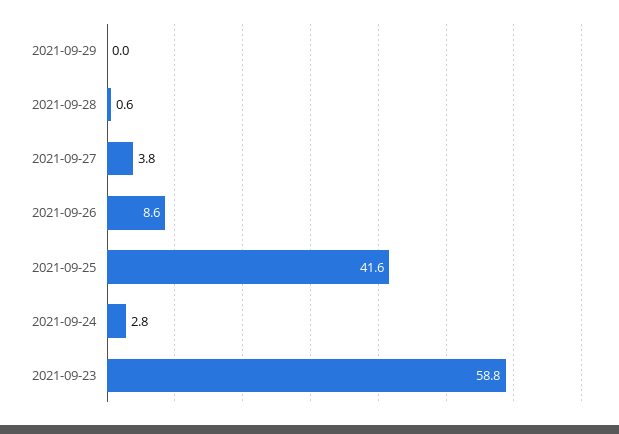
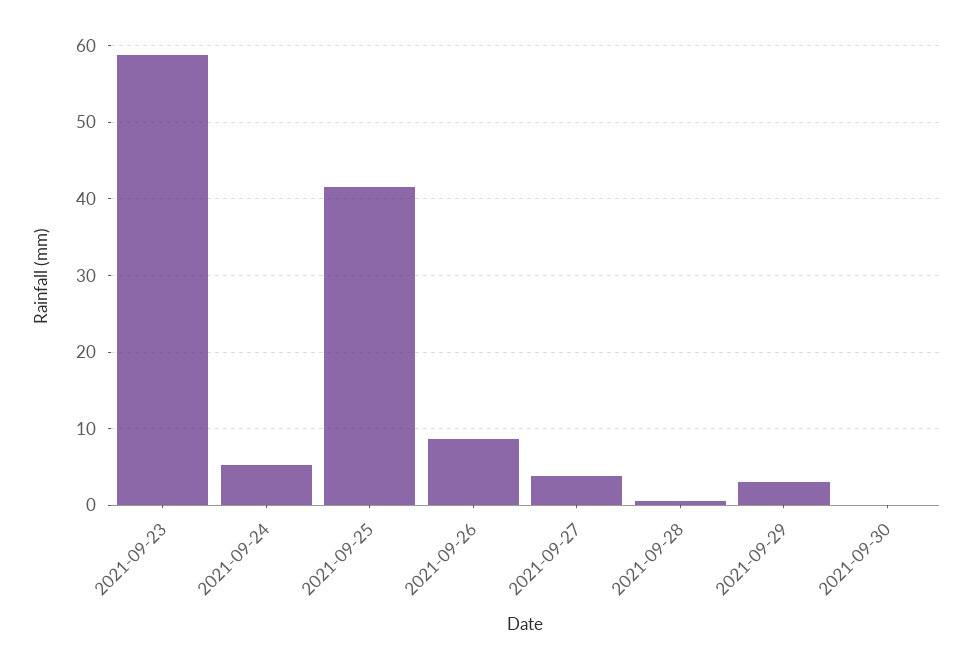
2021-09-29: 0 -> 3
2021-09-24: 2.8 -> 5
2021-09-30: none -> 0

